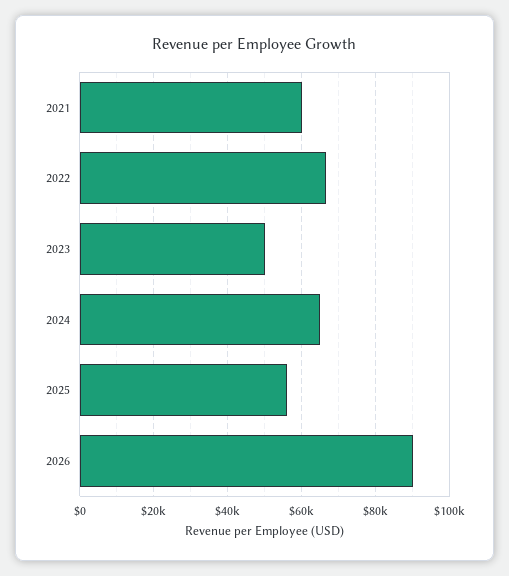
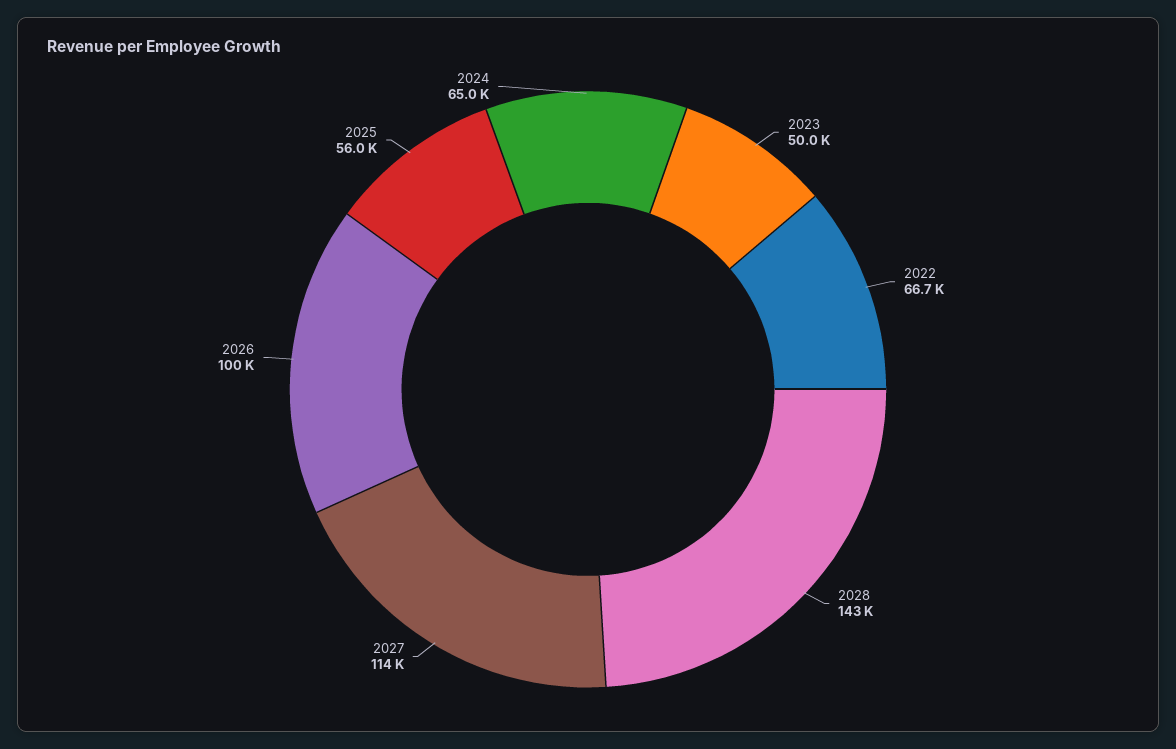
2021: 60000 -> none
2026: 90000 -> 100000
2028: none -> 143000
2027: none -> 114000

